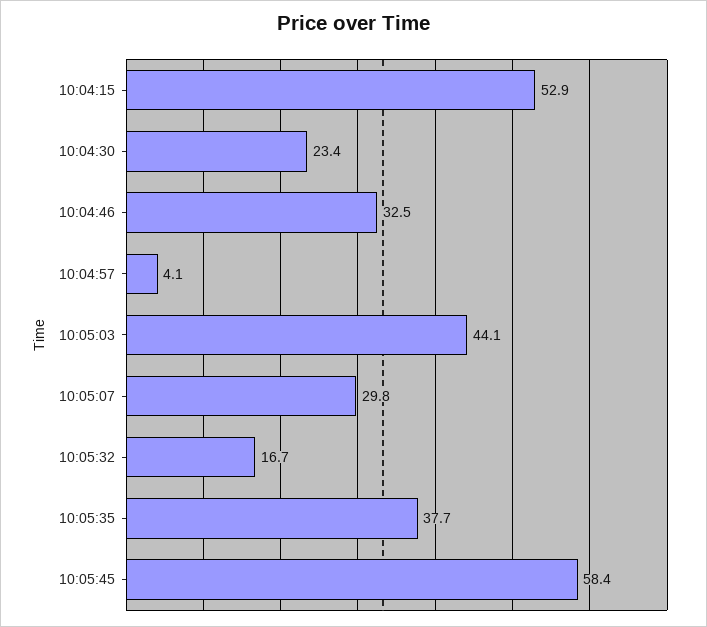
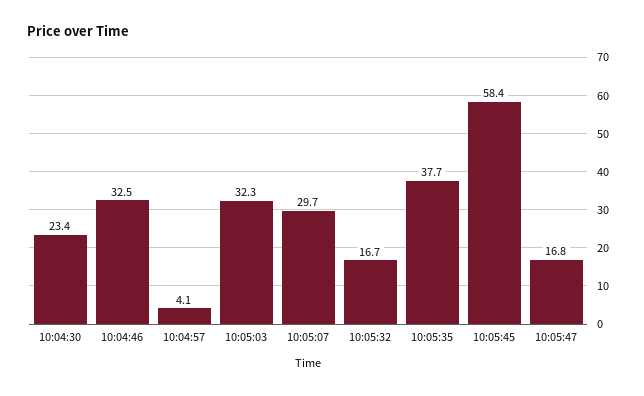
10:04:15: 52.9 -> none
10:05:03: 44.1 -> 32.3
10:05:07: 29.8 -> 29.7
10:05:47: none -> 16.8

